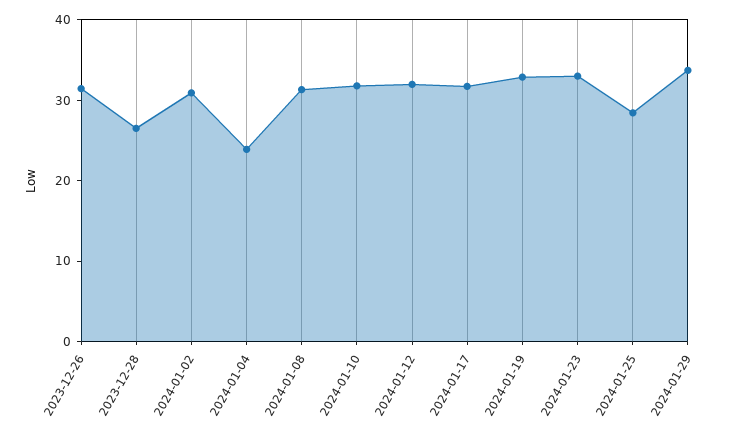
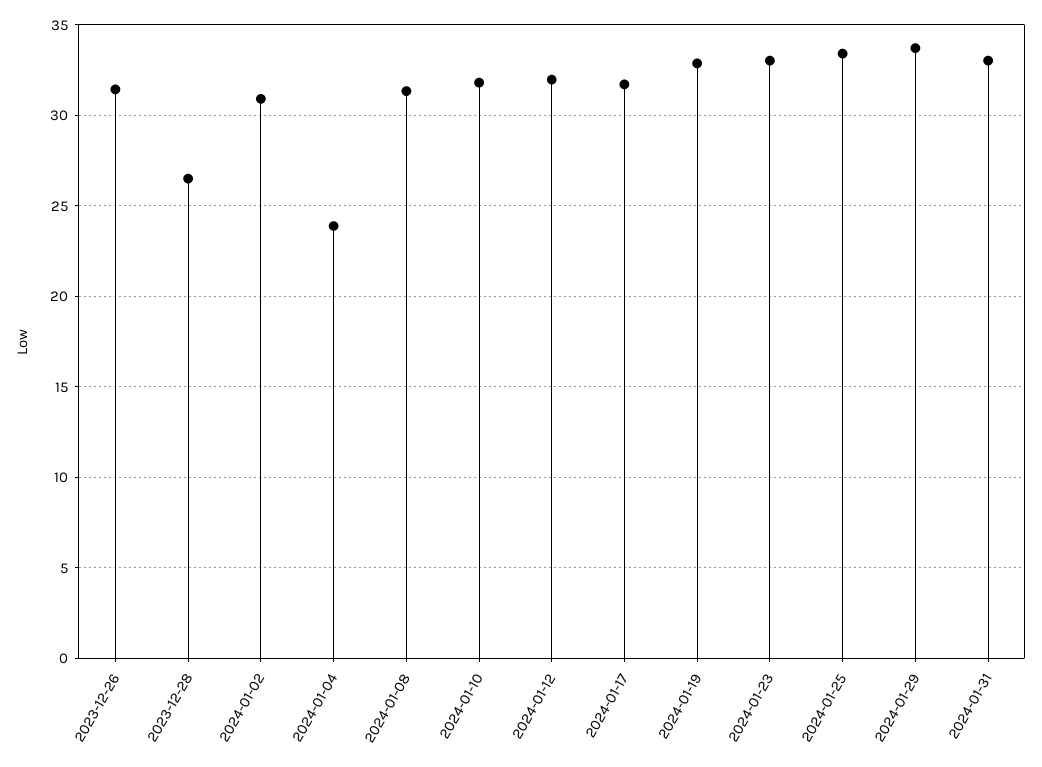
2024-01-25: 28 -> 33.5
2024-01-31: none -> 33

